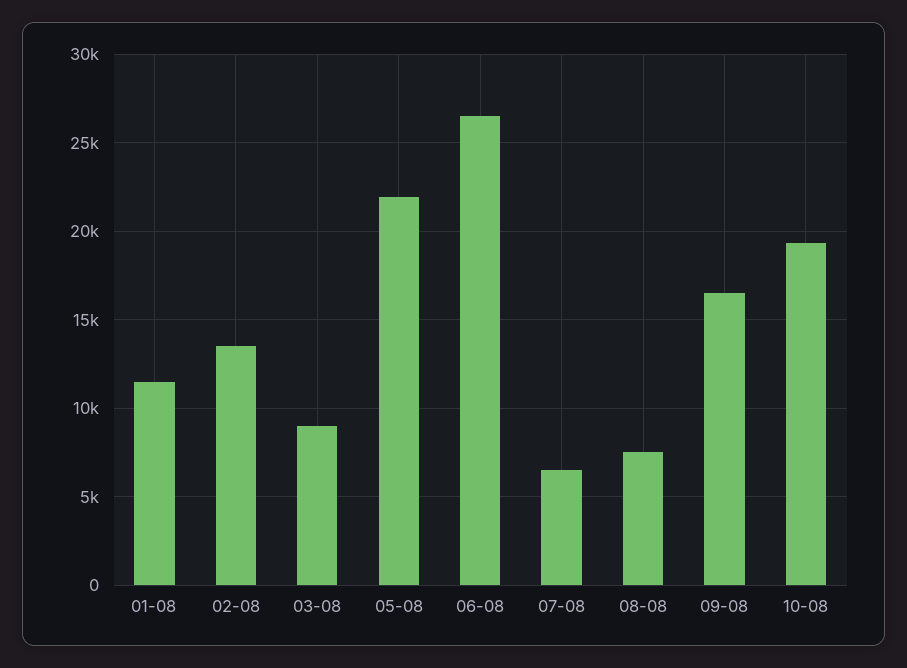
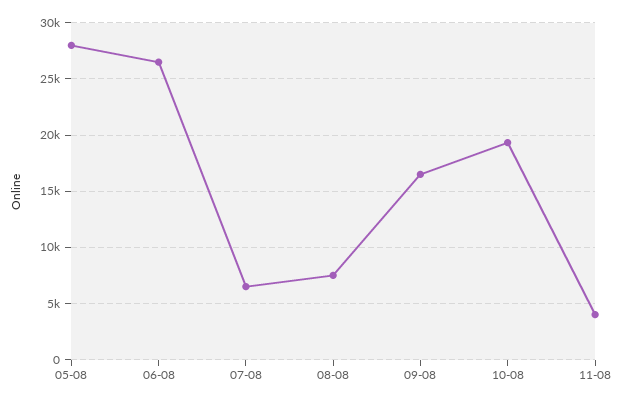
01-08: 11500 -> none
02-08: 13500 -> none
03-08: 9000 -> none
05-08: 22000 -> 28000
11-08: none -> 4000

